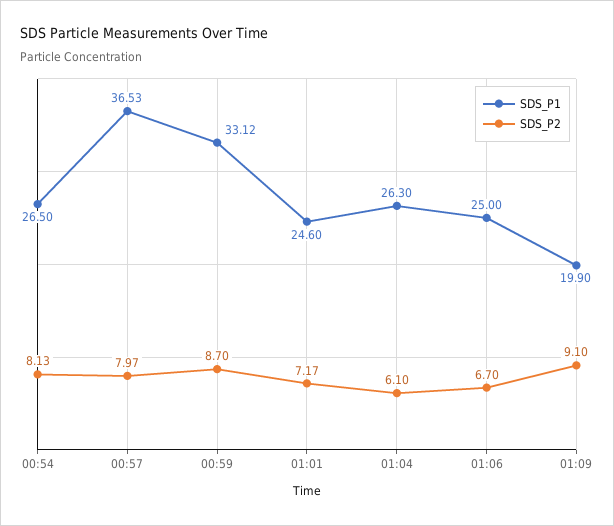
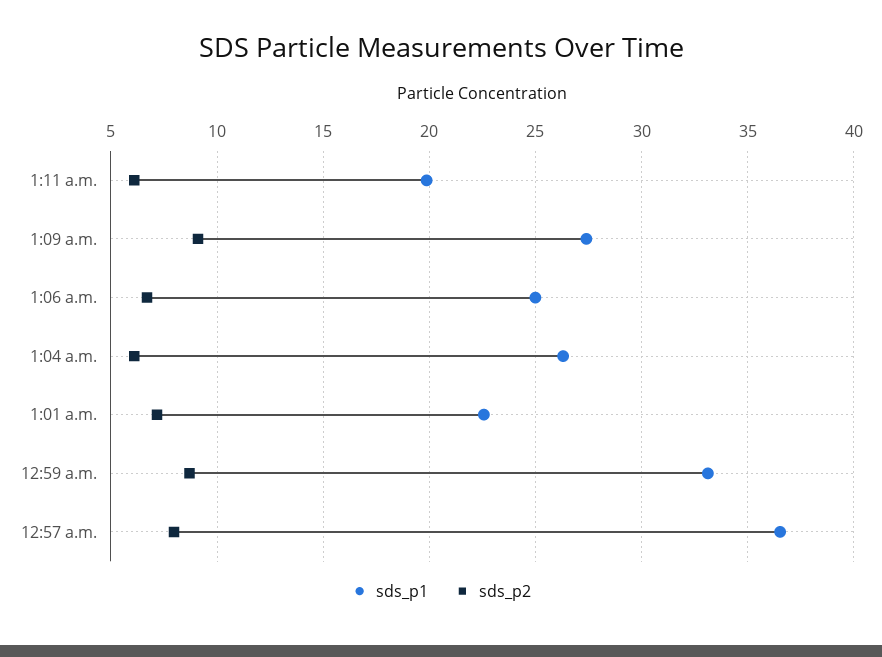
SDS_P1, 00:54: 26.5 -> none
SDS_P2, 00:54: 8.13 -> none
SDS_P1, 01:01: 24.6 -> 22.5
SDS_P1, 01:09: 19.9 -> 27.5
SDS_P1, 1:11 a.m.: none -> 20
SDS_P2, 1:11 a.m.: none -> 6

